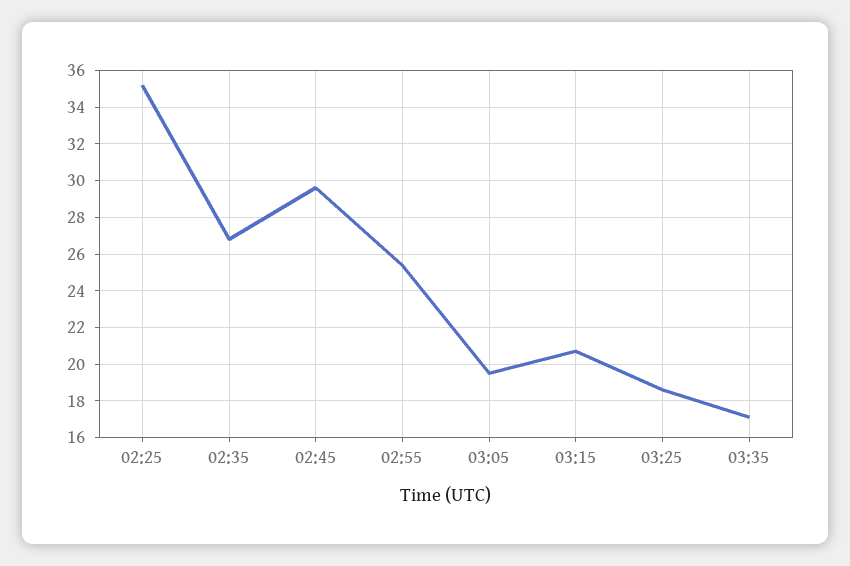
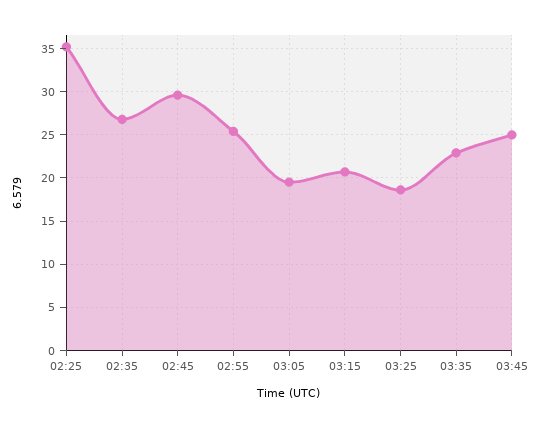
03:35: 17 -> 23
03:45: none -> 25

